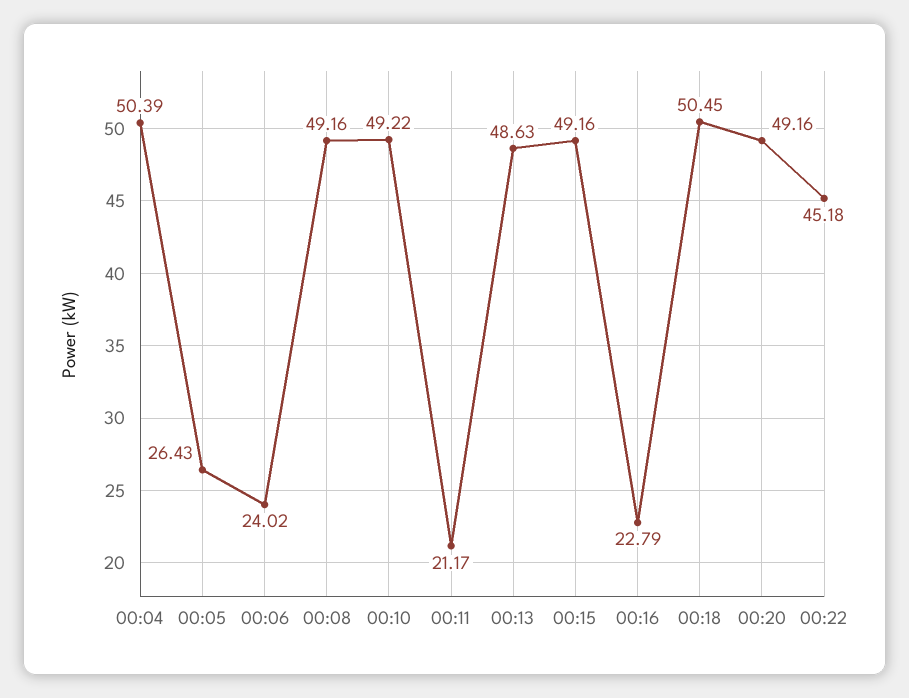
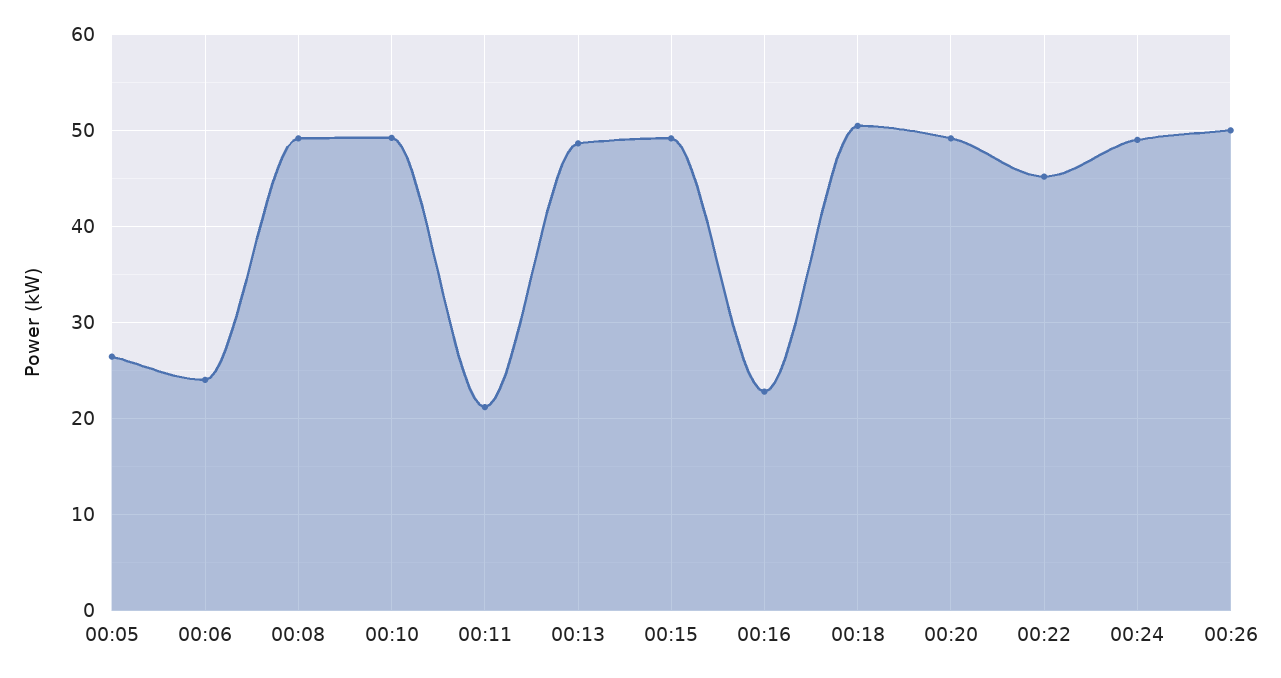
00:04: 50.39 -> none
00:24: none -> 49
00:26: none -> 50

